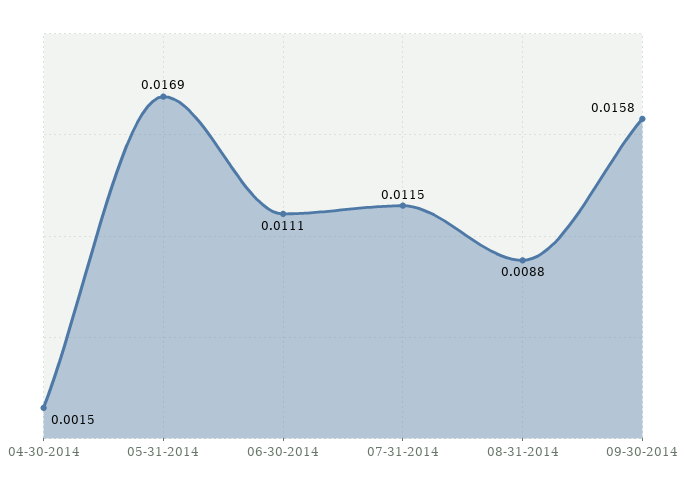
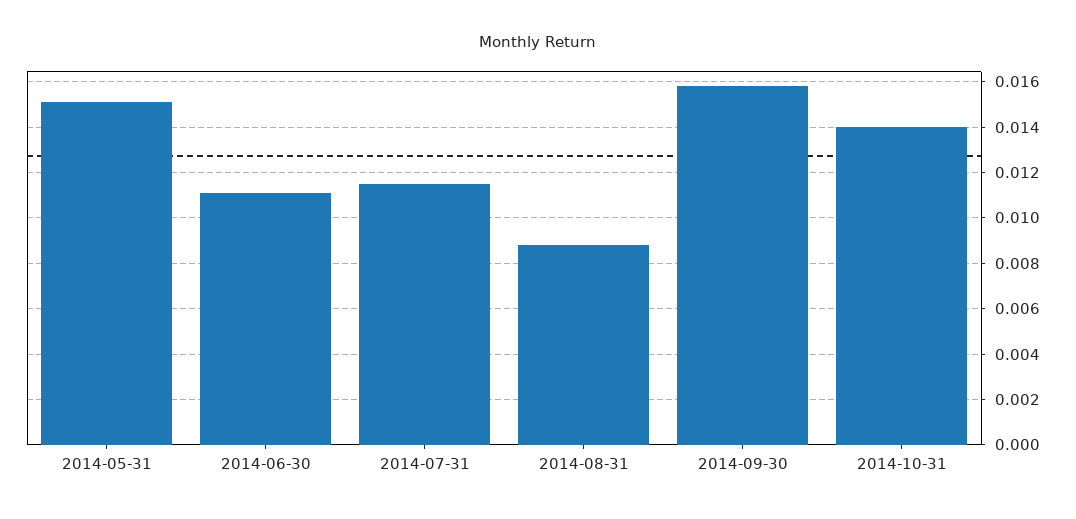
04-30-2014: 0.0015 -> none
05-31-2014: 0.0169 -> 0.015
2014-10-31: none -> 0.014

